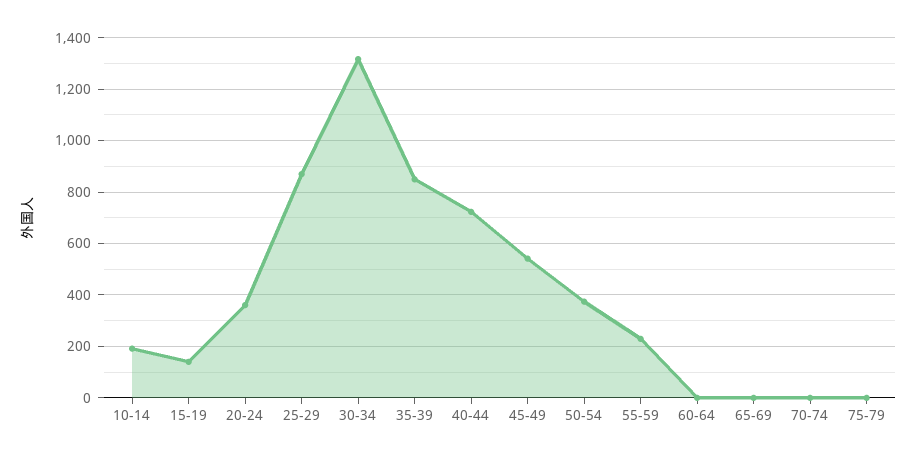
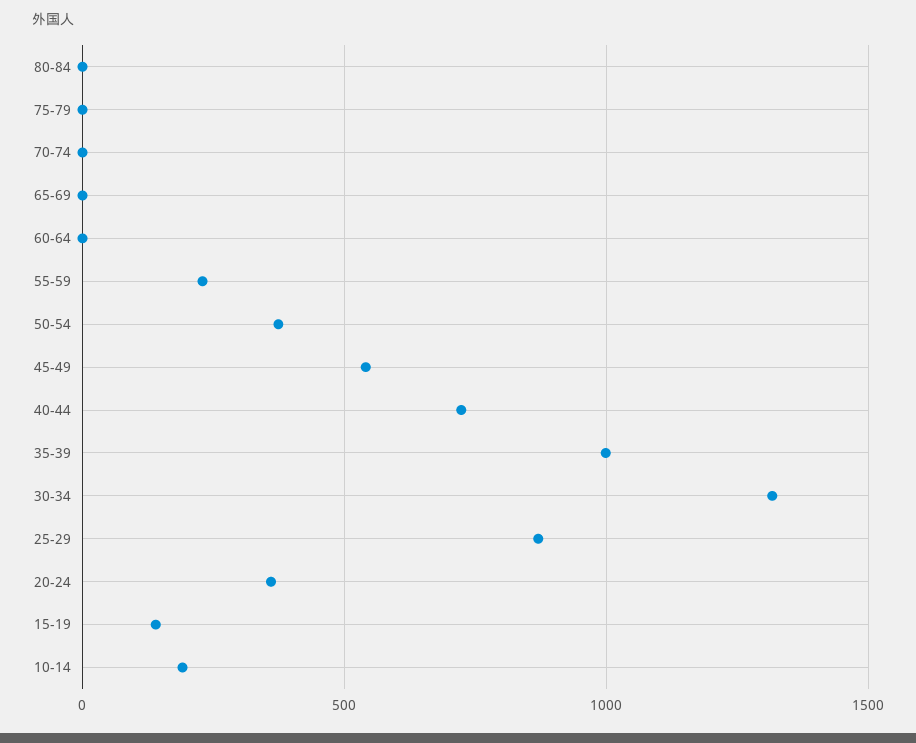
35-39: 850 -> 1000
80-84: none -> 0

